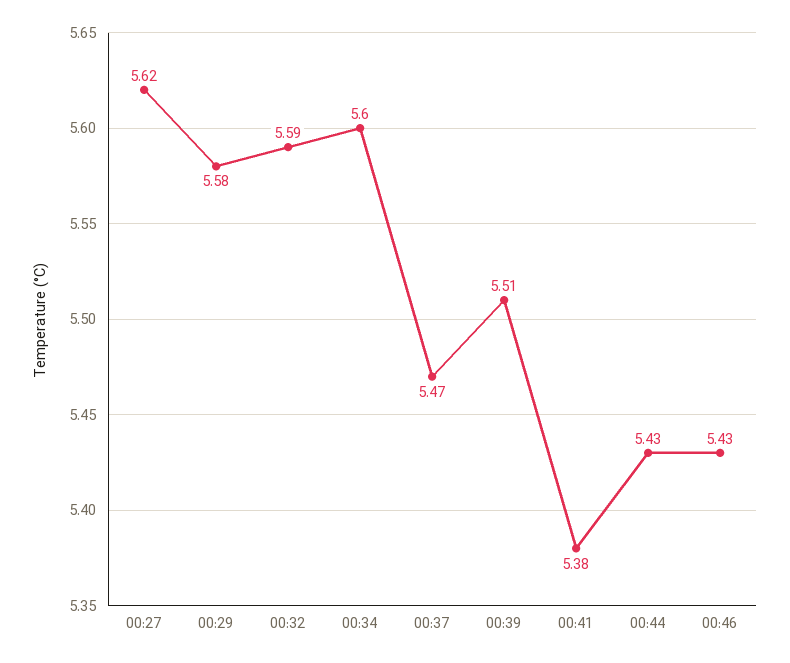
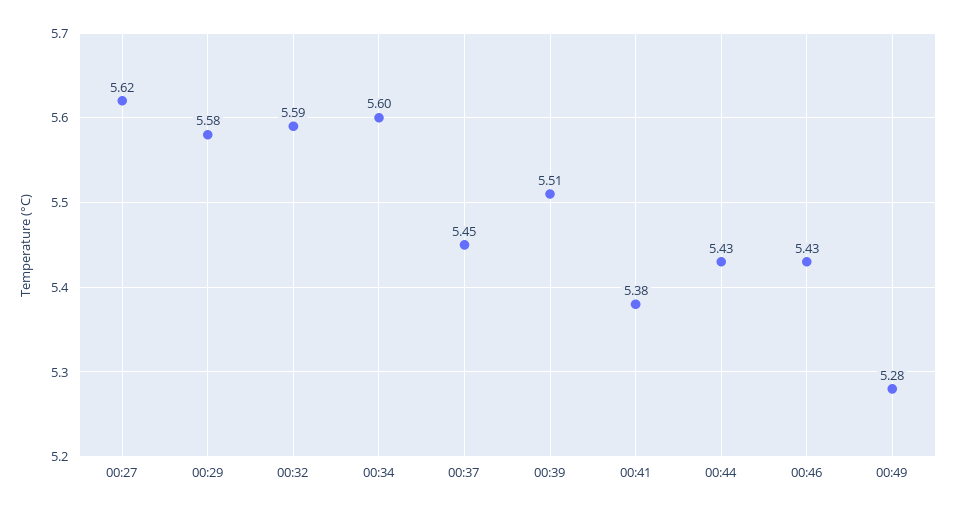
00:37: 5.47 -> 5.45
00:49: none -> 5.28

